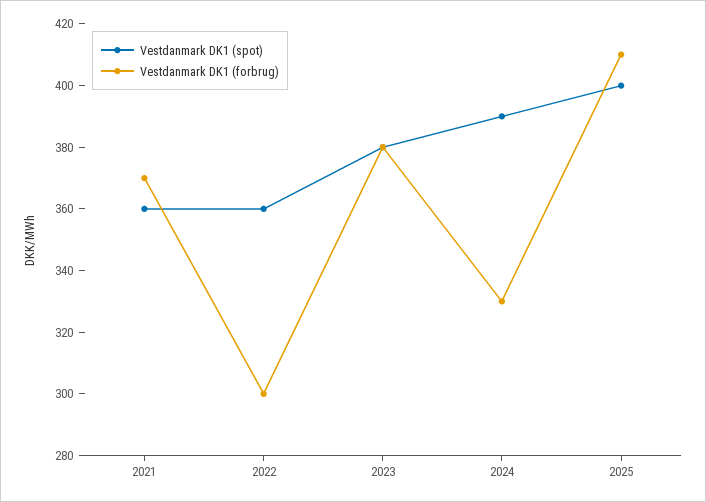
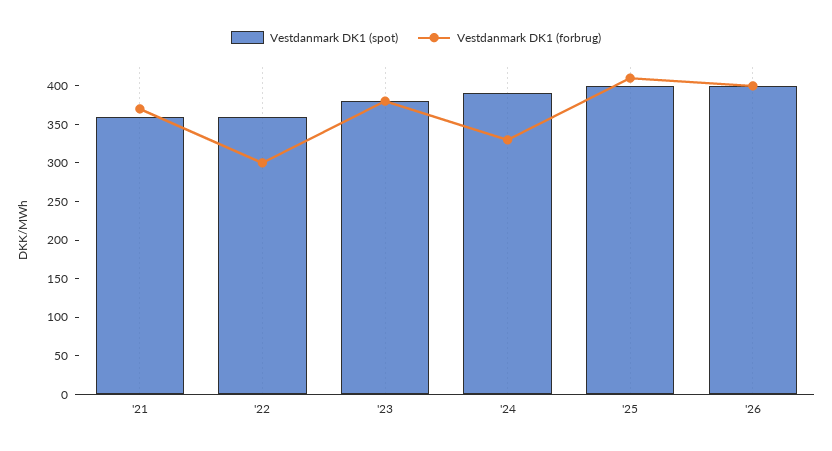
Vestdanmark DK1 (spot), '26: none -> 400
Vestdanmark DK1 (forbrug), '26: none -> 400

